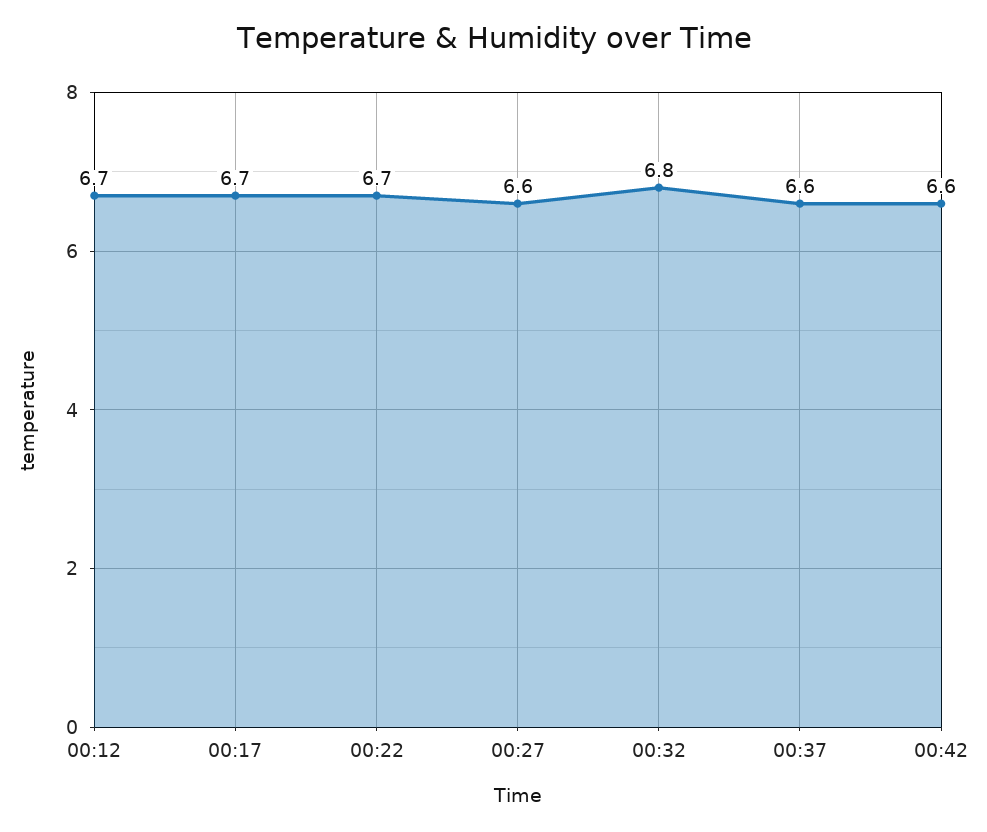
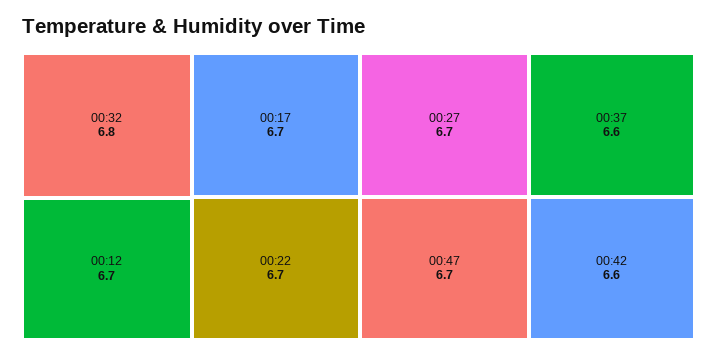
00:27: 6.6 -> 6.7
00:47: none -> 6.7

